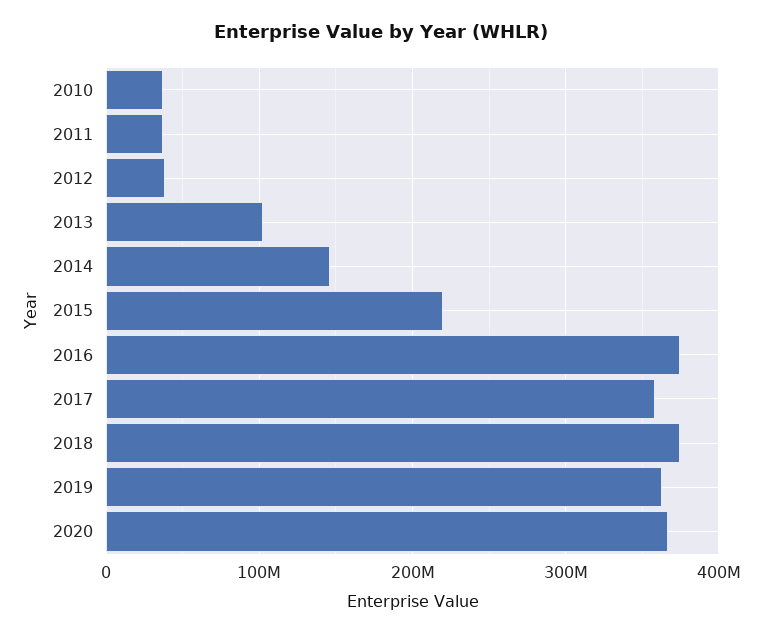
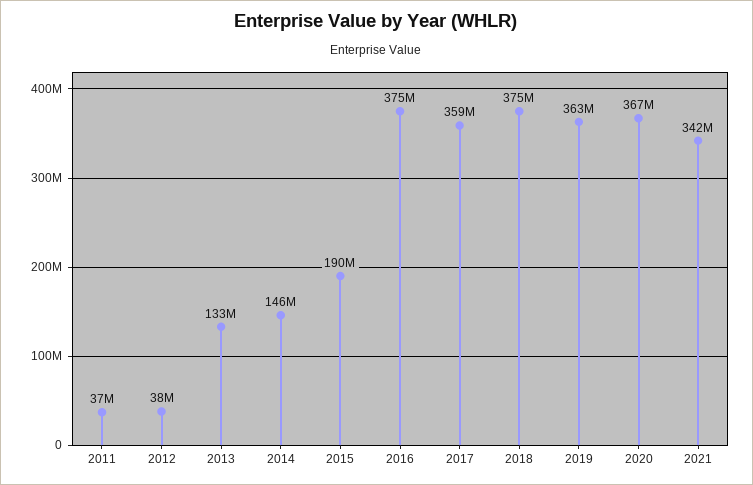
2010: 40000000 -> none
2013: 100000000 -> 133000000
2015: 220000000 -> 190000000
2021: none -> 342000000

